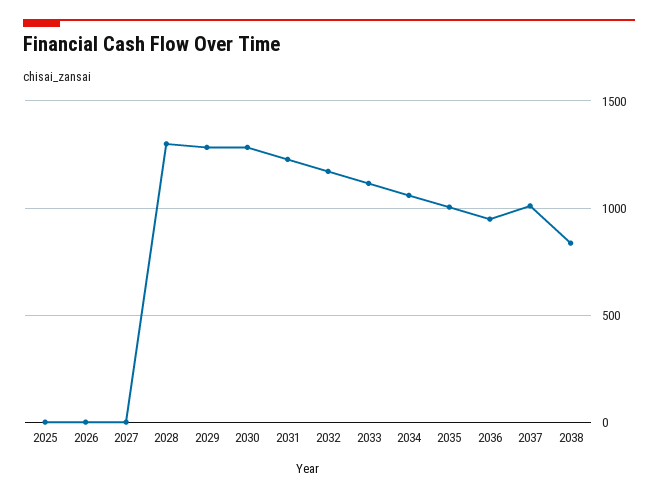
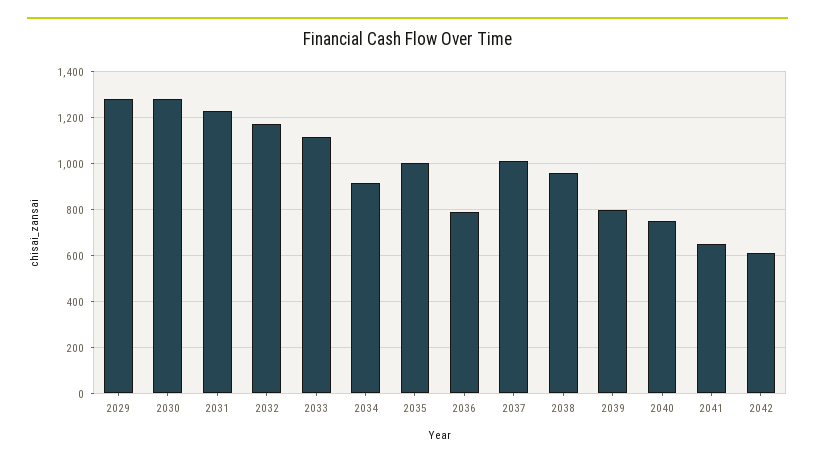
2025: 0 -> none
2026: 0 -> none
2027: 0 -> none
2028: 1300 -> none
2034: 1050 -> 900
2036: 950 -> 800
2038: 850 -> 950
2039: none -> 800
2040: none -> 750
2041: none -> 650
2042: none -> 600

